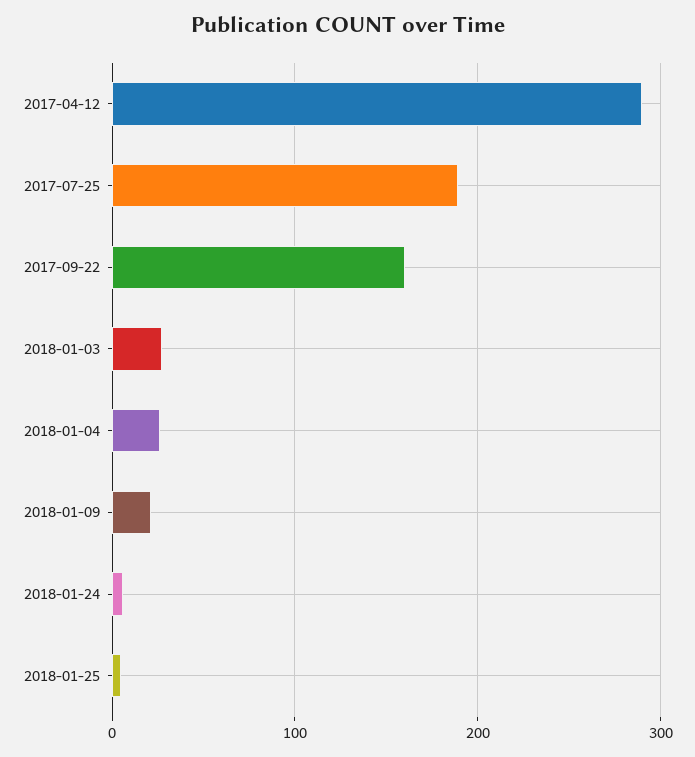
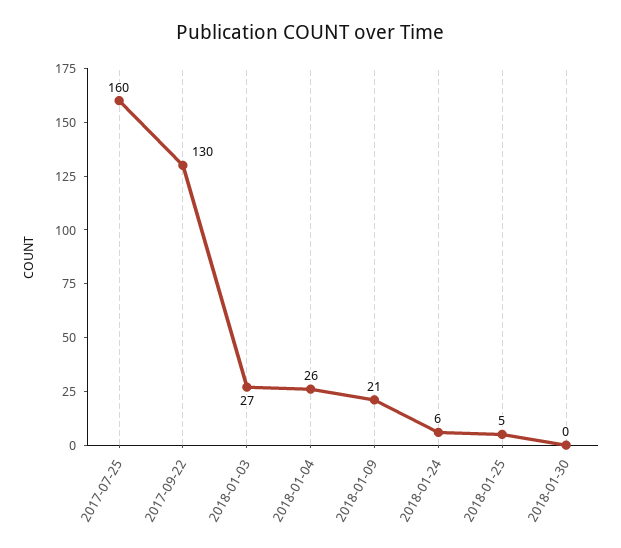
2017-04-12: 290 -> none
2017-07-25: 190 -> 160
2017-09-22: 160 -> 130
2018-01-30: none -> 0

